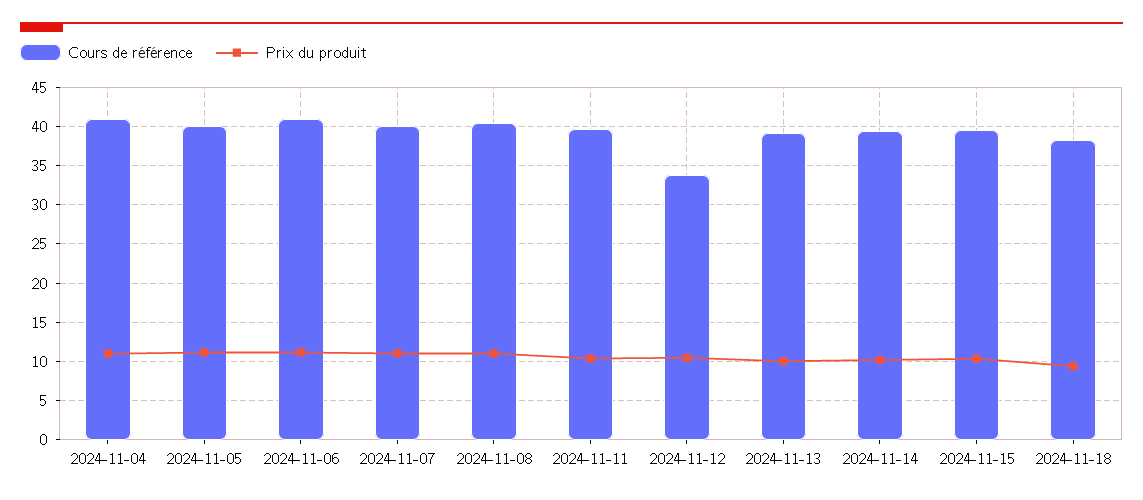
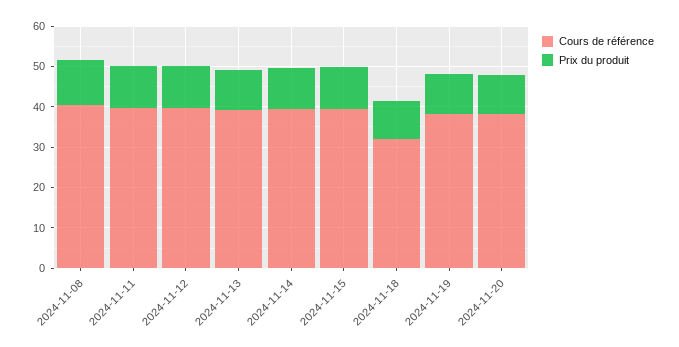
Cours de référence, 2024-11-04: 41 -> none
Prix du produit, 2024-11-04: 11 -> none
Cours de référence, 2024-11-05: 40 -> none
Prix du produit, 2024-11-05: 11 -> none
Cours de référence, 2024-11-06: 41 -> none
Prix du produit, 2024-11-06: 11 -> none
Cours de référence, 2024-11-07: 40 -> none
Prix du produit, 2024-11-07: 11 -> none
Cours de référence, 2024-11-12: 34 -> 40
Cours de référence, 2024-11-18: 38 -> 32
Cours de référence, 2024-11-19: none -> 38
Prix du produit, 2024-11-19: none -> 10
Cours de référence, 2024-11-20: none -> 38
Prix du produit, 2024-11-20: none -> 10

